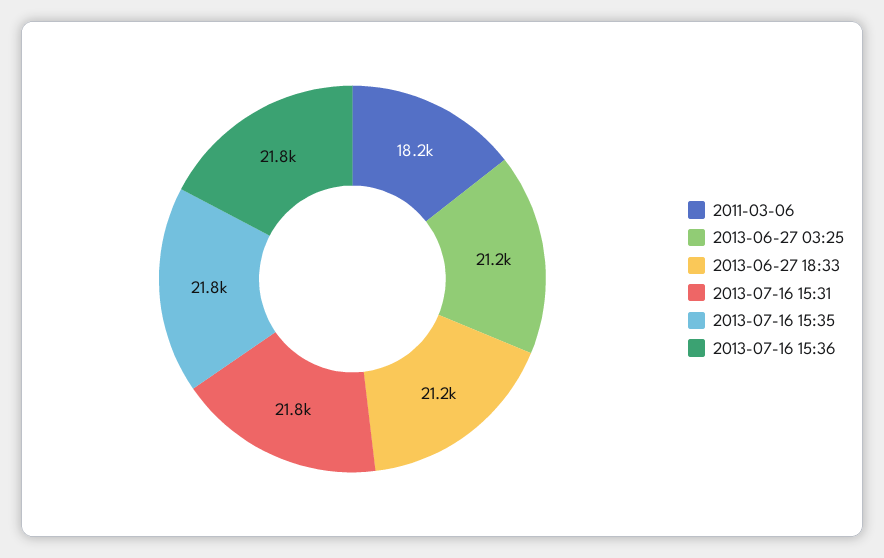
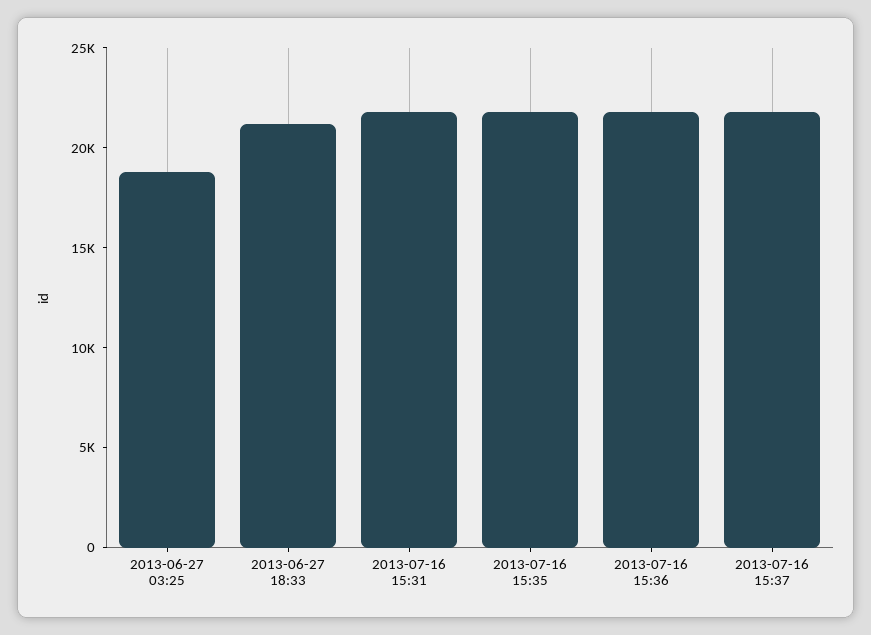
2011-03-06: 18200 -> none
2013-06-27 03:25: 21200 -> 19000
2013-07-16 15:37: none -> 22000

